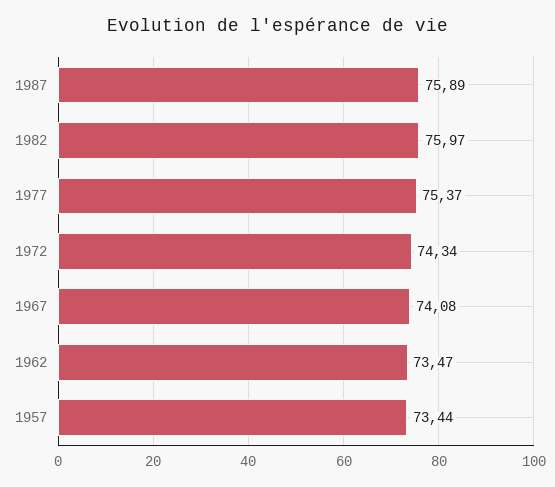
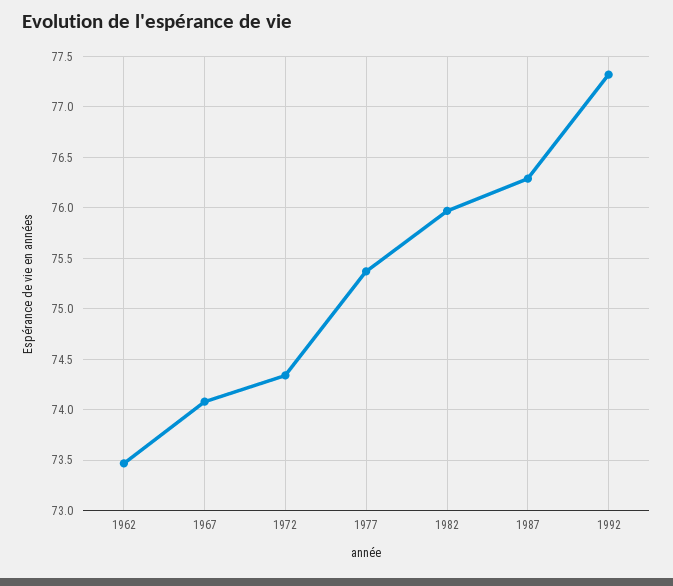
1987: 75.89 -> 76.3
1957: 73.44 -> none
1992: none -> 77.3

